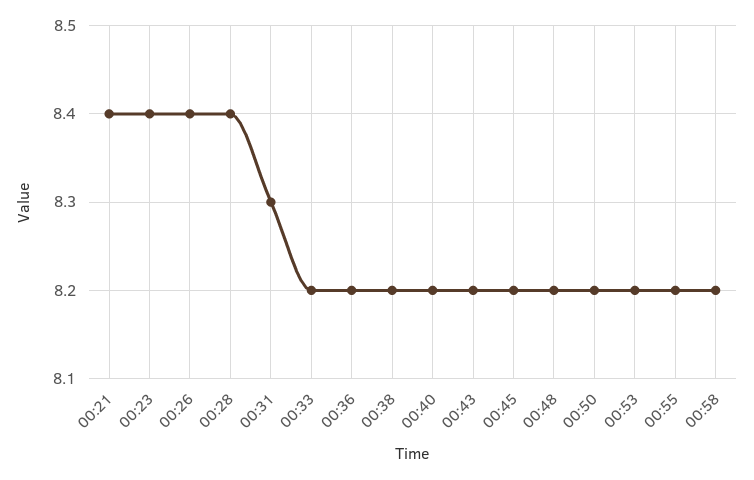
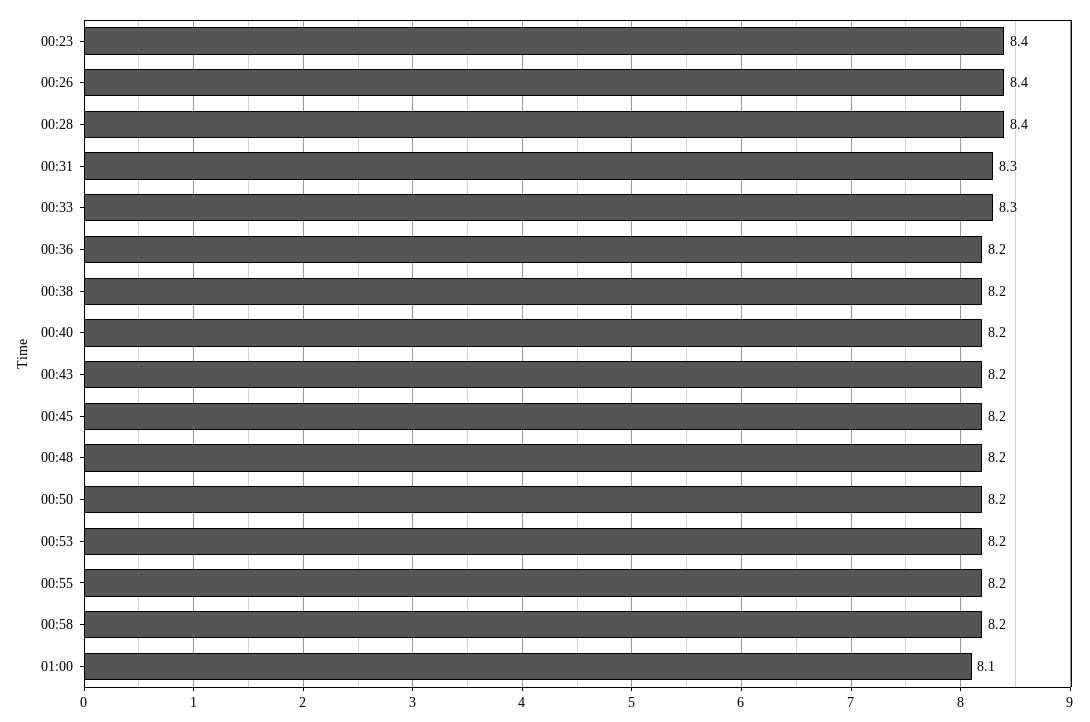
00:21: 8.4 -> none
00:33: 8.2 -> 8.3
01:00: none -> 8.1

